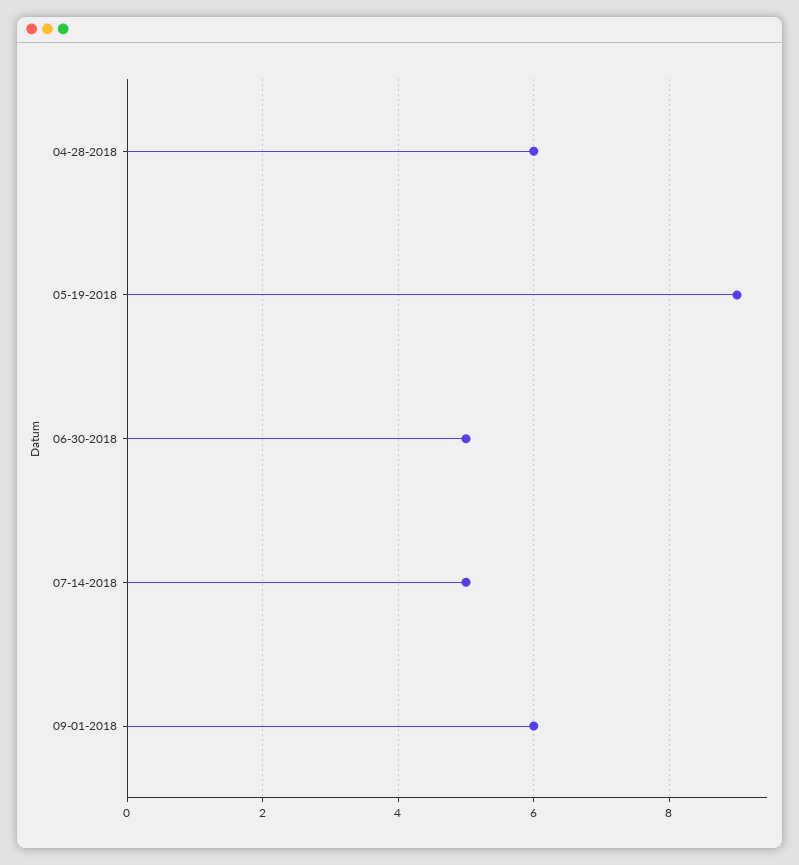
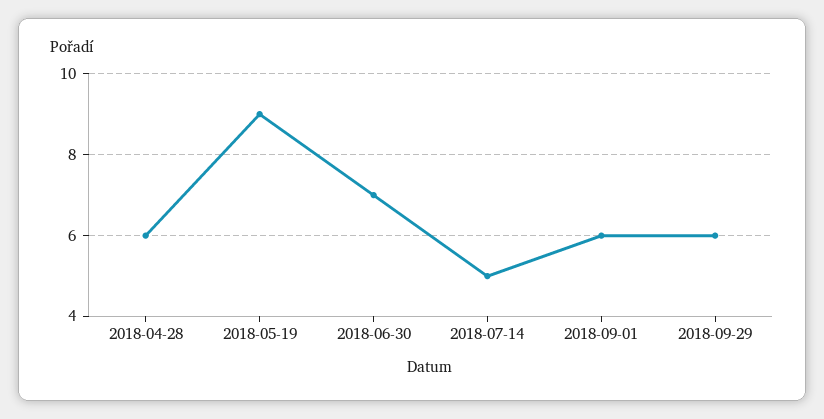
06-30-2018: 5 -> 7
2018-09-29: none -> 6

